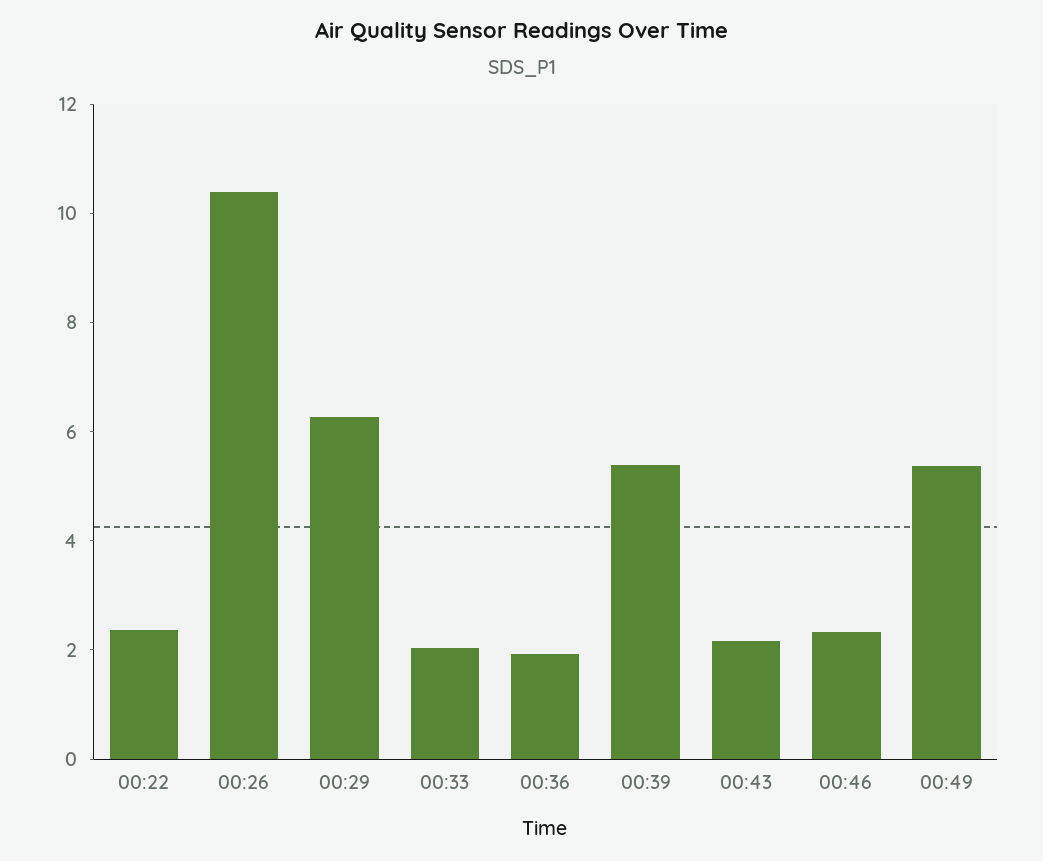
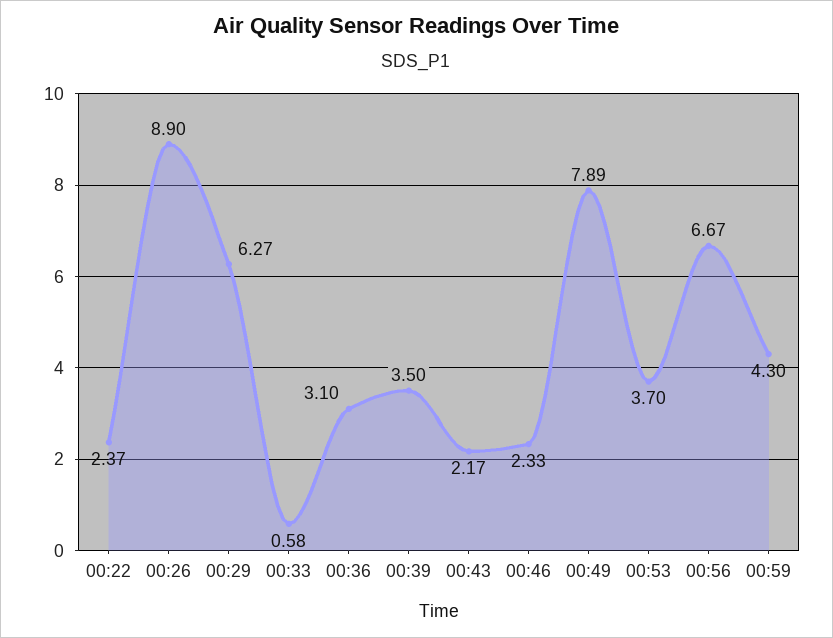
00:26: 10.5 -> 8.9
00:33: 2 -> 0.58
00:36: 2 -> 3.1
00:39: 5.5 -> 3.5
00:49: 5.5 -> 7.89
00:53: none -> 3.7
00:56: none -> 6.67
00:59: none -> 4.3

